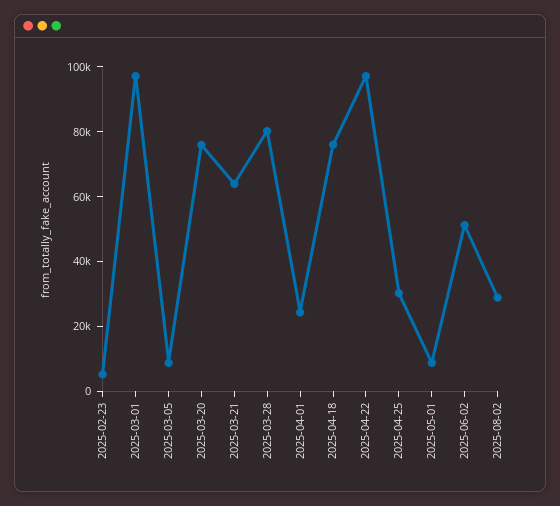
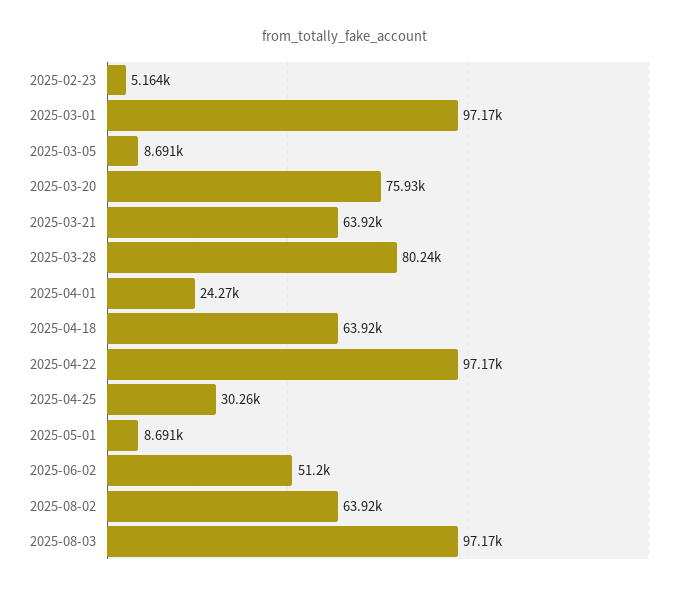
2025-04-18: 75000 -> 63920
2025-08-02: 30000 -> 63920
2025-08-03: none -> 97170

